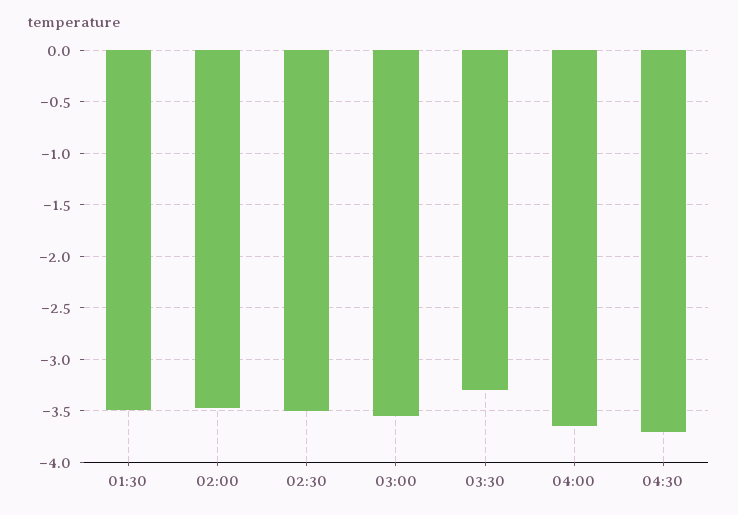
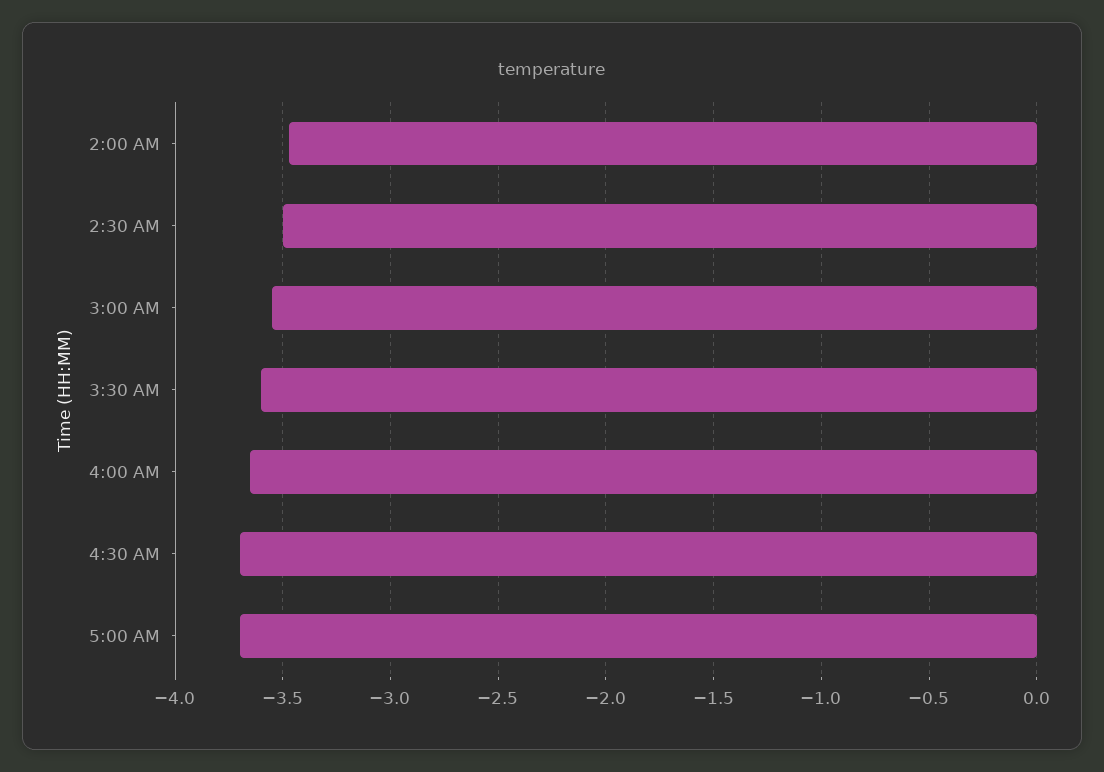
01:30: -3.5 -> none
03:30: -3.3 -> -3.6
5:00 AM: none -> -3.7

